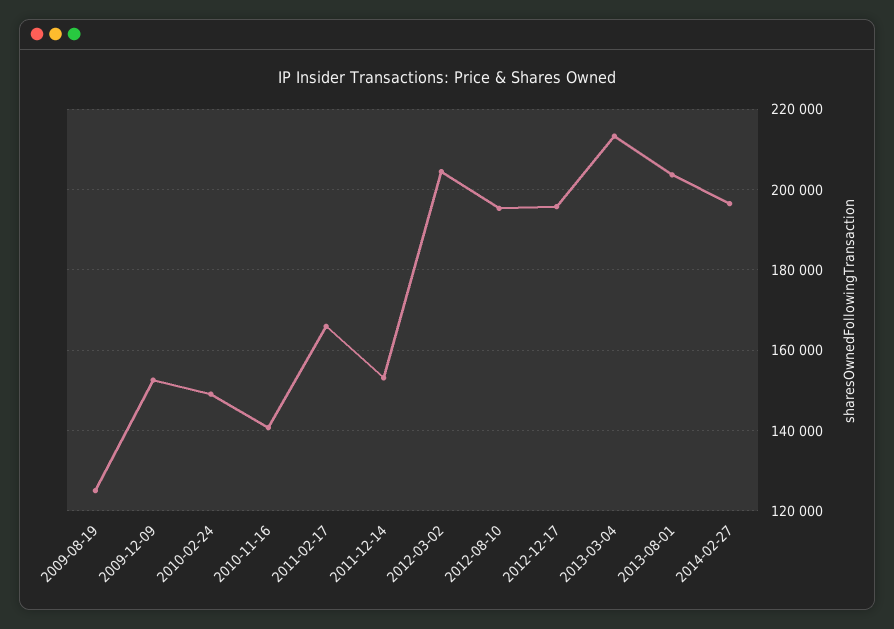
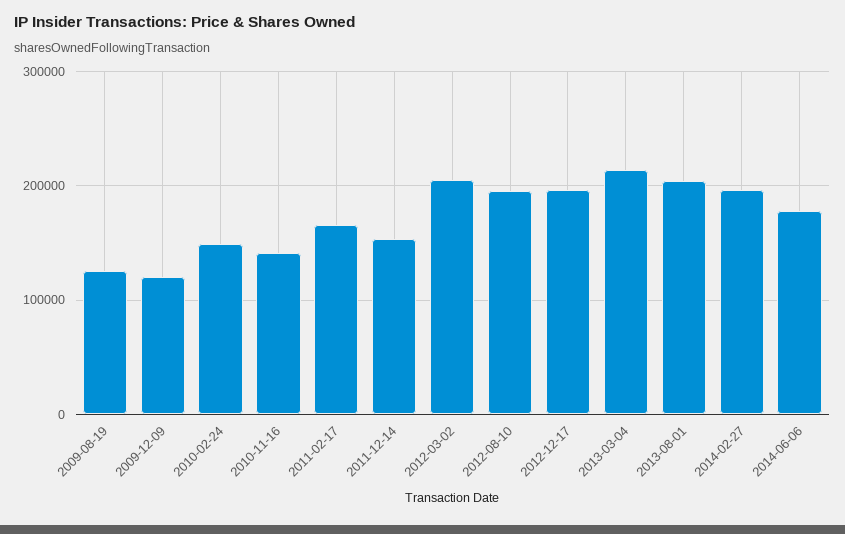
2009-12-09: 152000 -> 120000
2014-06-06: none -> 180000

